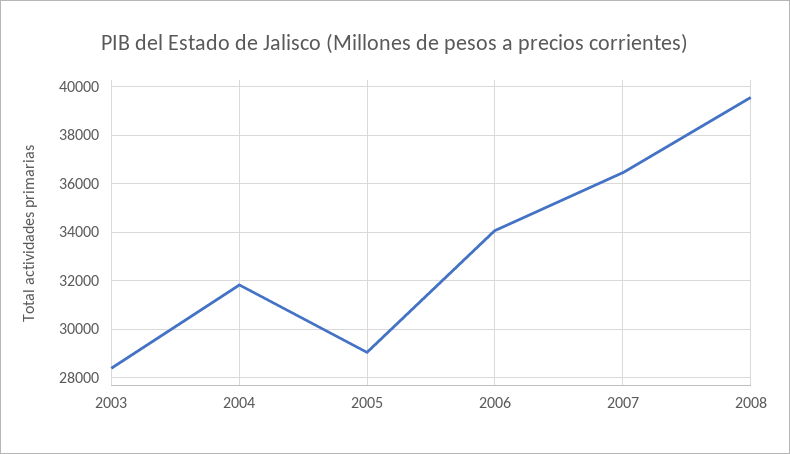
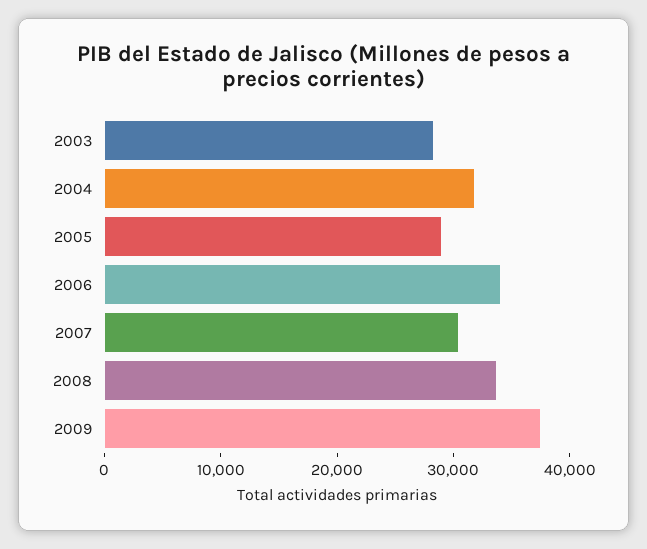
2007: 36500 -> 30000
2008: 39500 -> 34000
2009: none -> 38000

